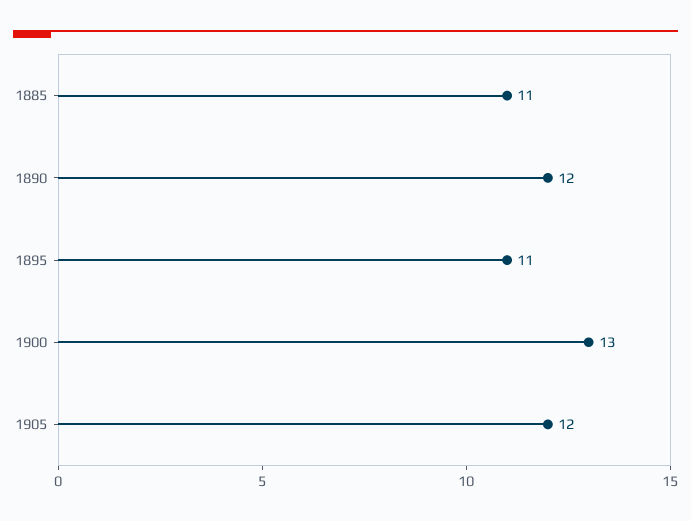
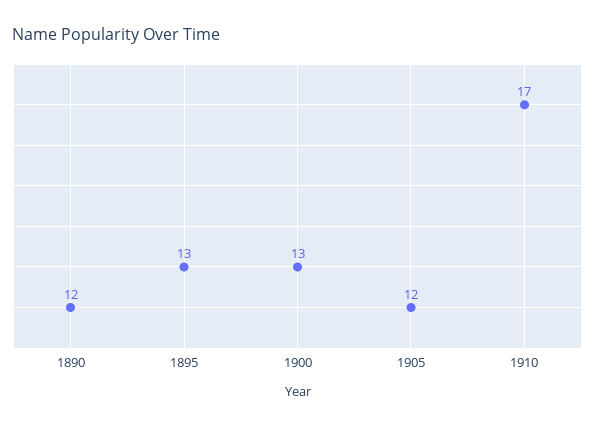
1885: 11 -> none
1895: 11 -> 13
1910: none -> 17

